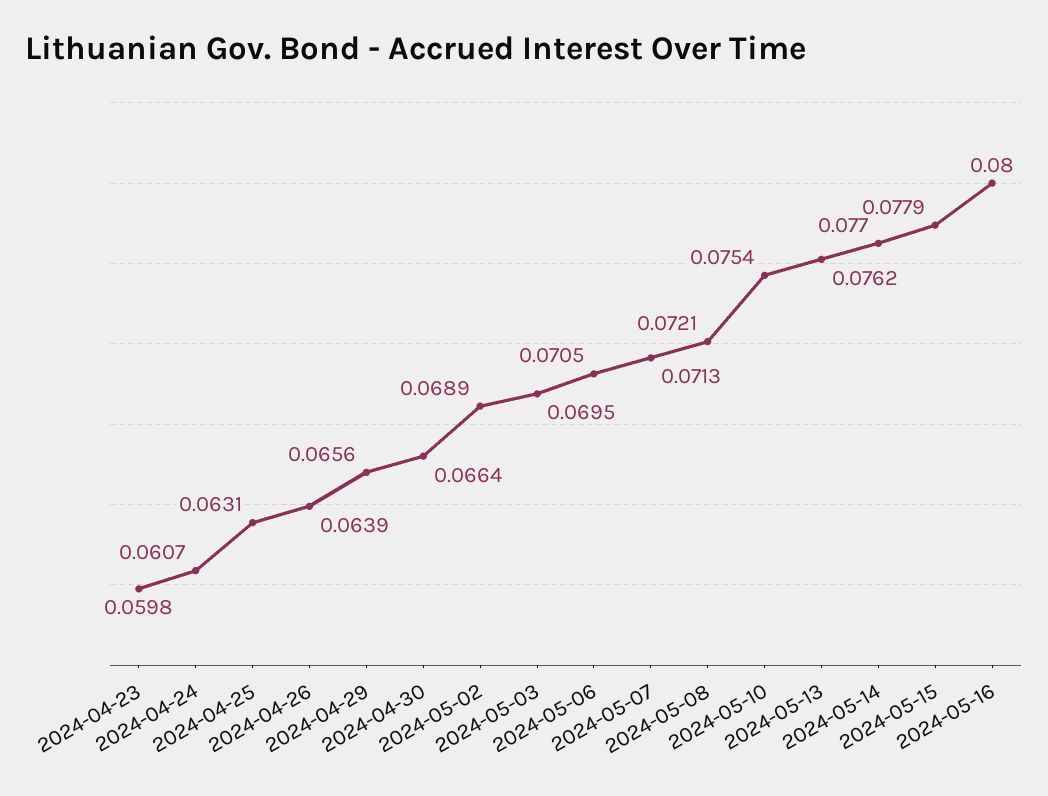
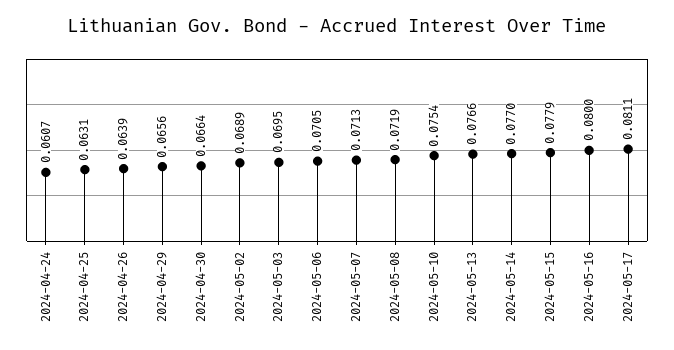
2024-04-23: 0.0598 -> none
2024-05-08: 0.0721 -> 0.0719
2024-05-13: 0.0762 -> 0.0766
2024-05-17: none -> 0.0811

